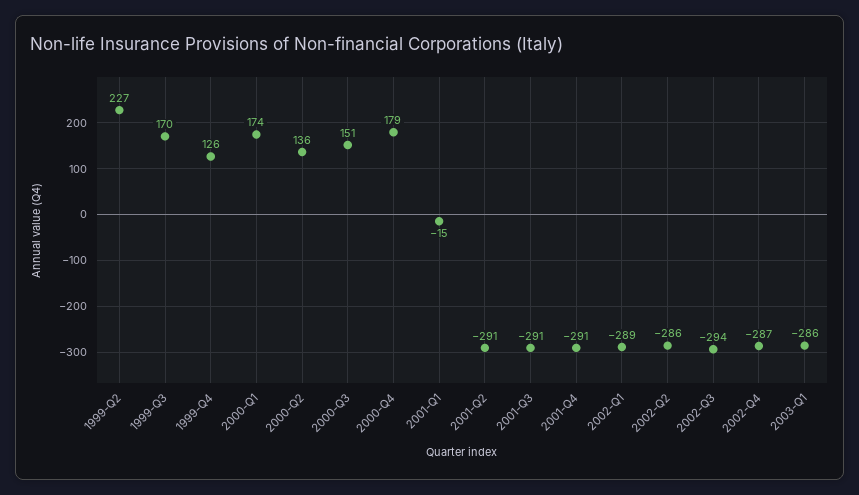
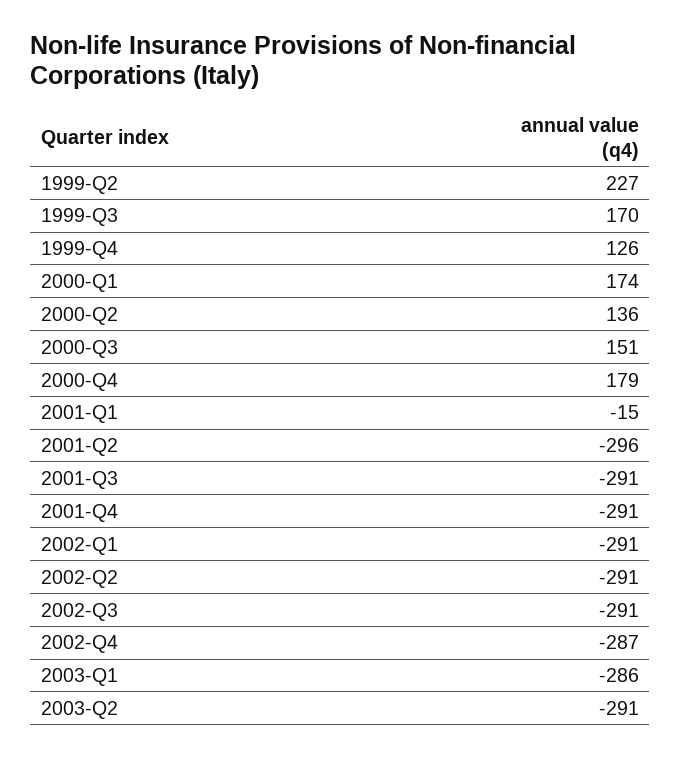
2001-Q2: -291 -> -296
2002-Q1: -289 -> -291
2002-Q2: -286 -> -291
2002-Q3: -294 -> -291
2003-Q2: none -> -291

